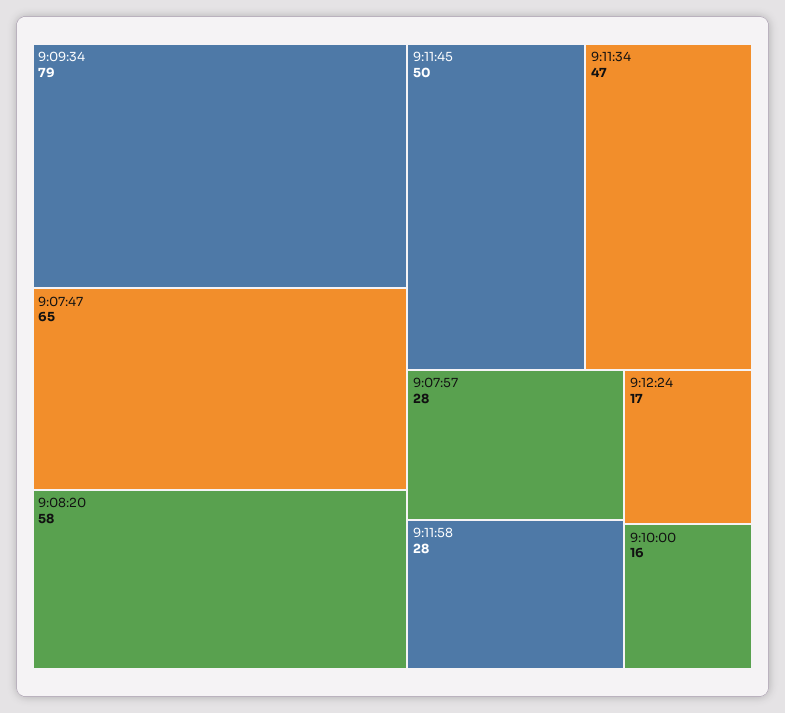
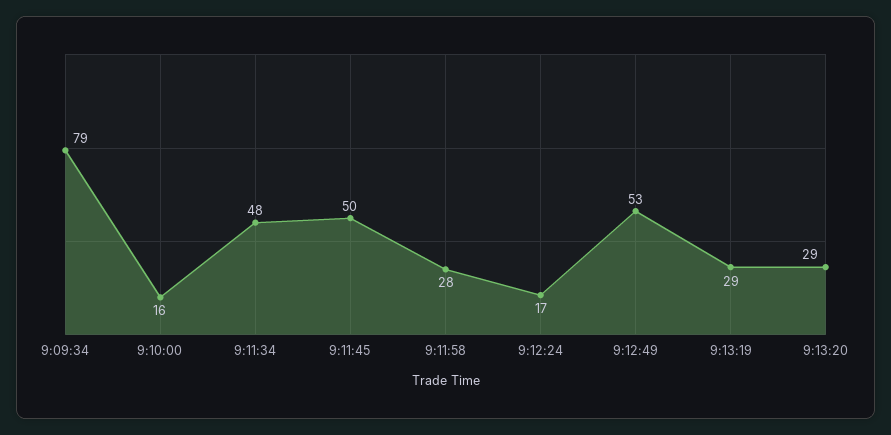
9:07:47: 65 -> none
9:08:20: 58 -> none
9:11:34: 47 -> 48
9:07:57: 28 -> none
9:12:49: none -> 53
9:13:19: none -> 29
9:13:20: none -> 29

